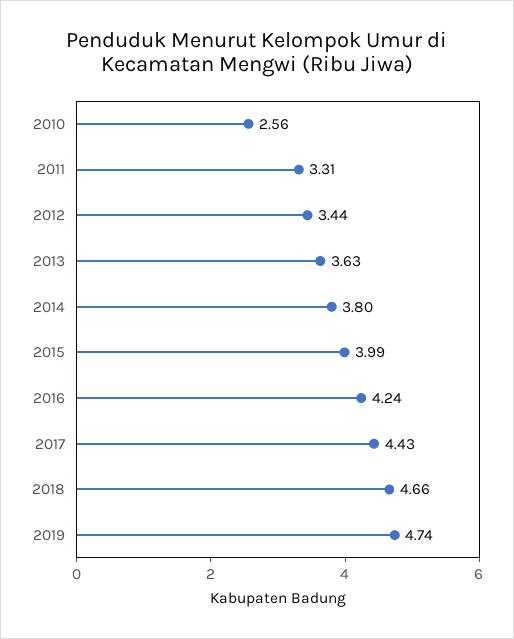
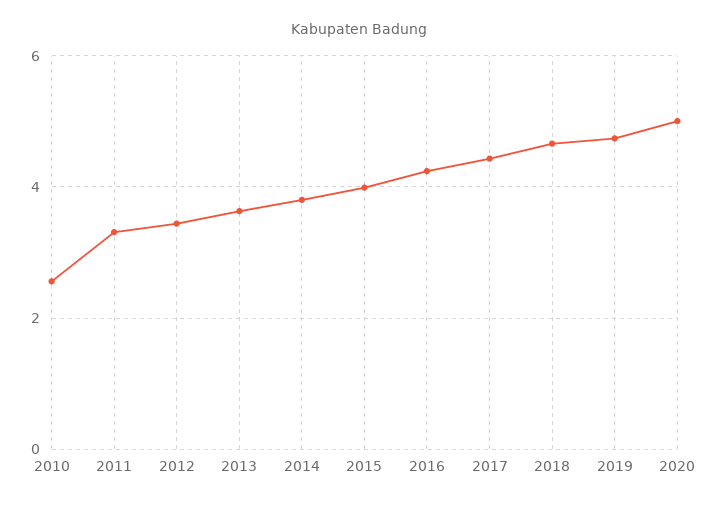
2020: none -> 5

